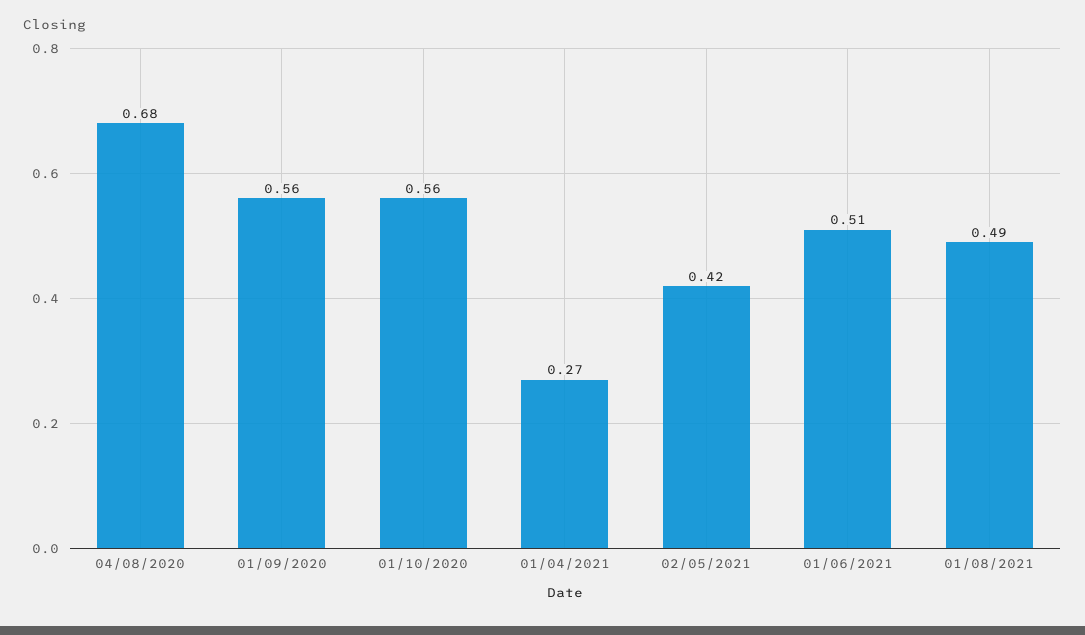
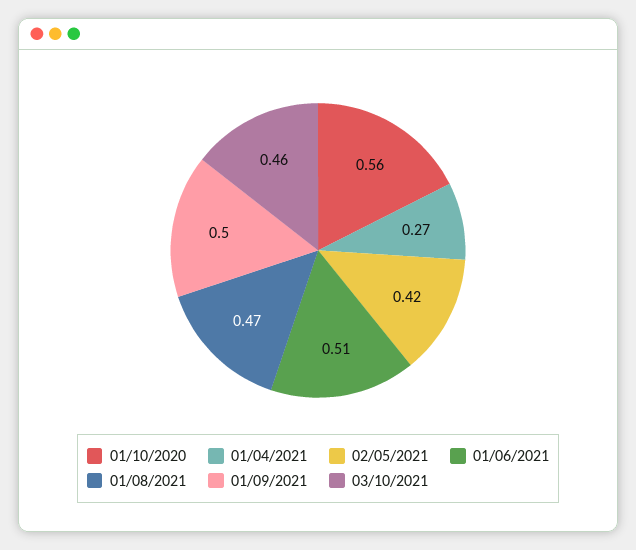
04/08/2020: 0.68 -> none
01/09/2020: 0.56 -> none
01/08/2021: 0.49 -> 0.47
01/09/2021: none -> 0.5
03/10/2021: none -> 0.46

